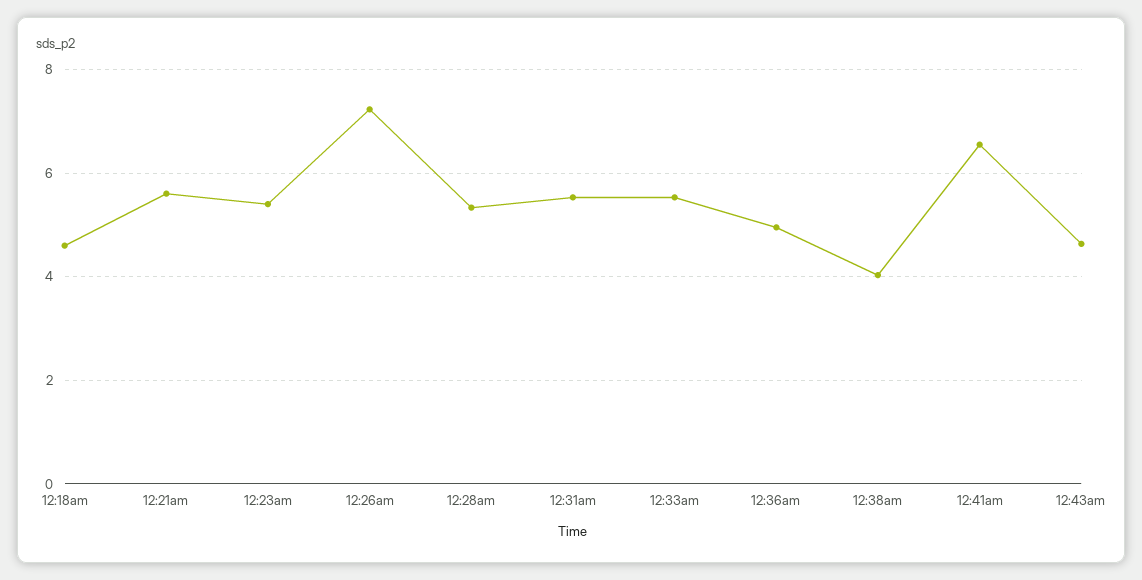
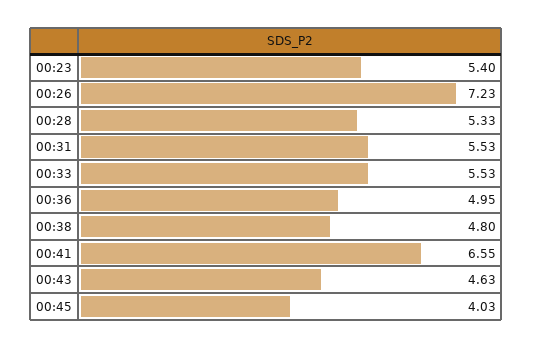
12:18am: 4.6 -> none
12:21am: 5.6 -> none
12:38am: 4 -> 4.8
00:45: none -> 4.03

